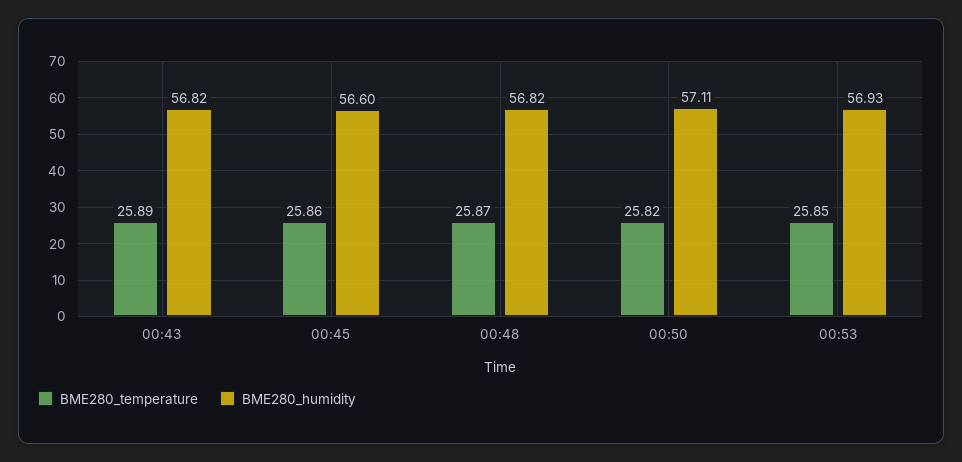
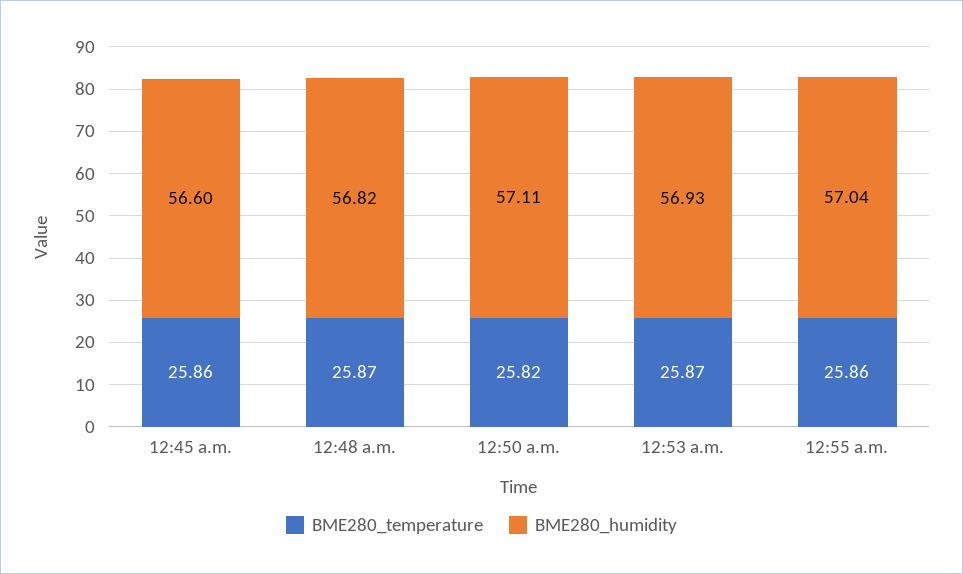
BME280_temperature, 00:43: 25.89 -> none
BME280_humidity, 00:43: 56.82 -> none
BME280_temperature, 00:53: 25.85 -> 25.87
BME280_temperature, 12:55 a.m.: none -> 25.86
BME280_humidity, 12:55 a.m.: none -> 57.04

